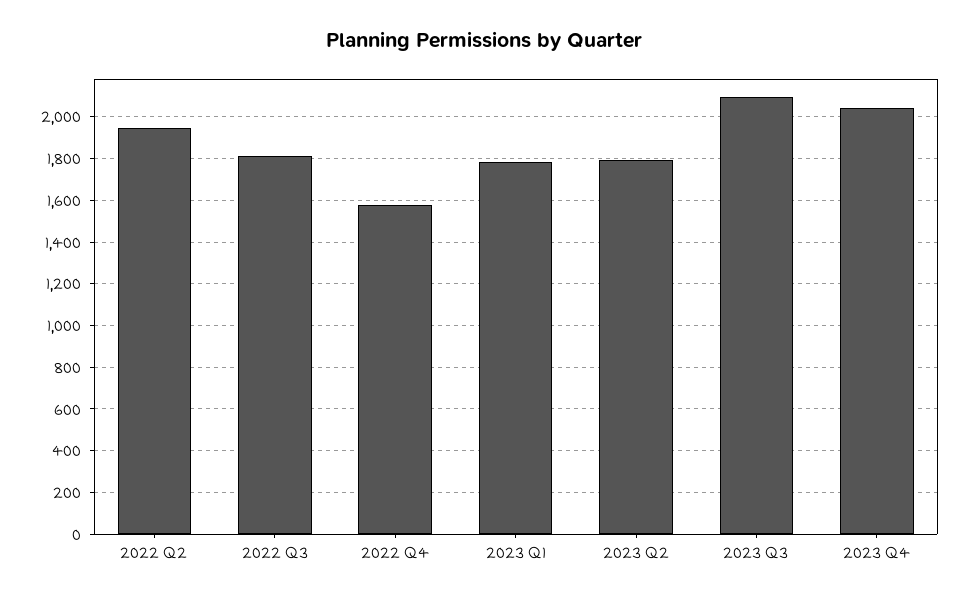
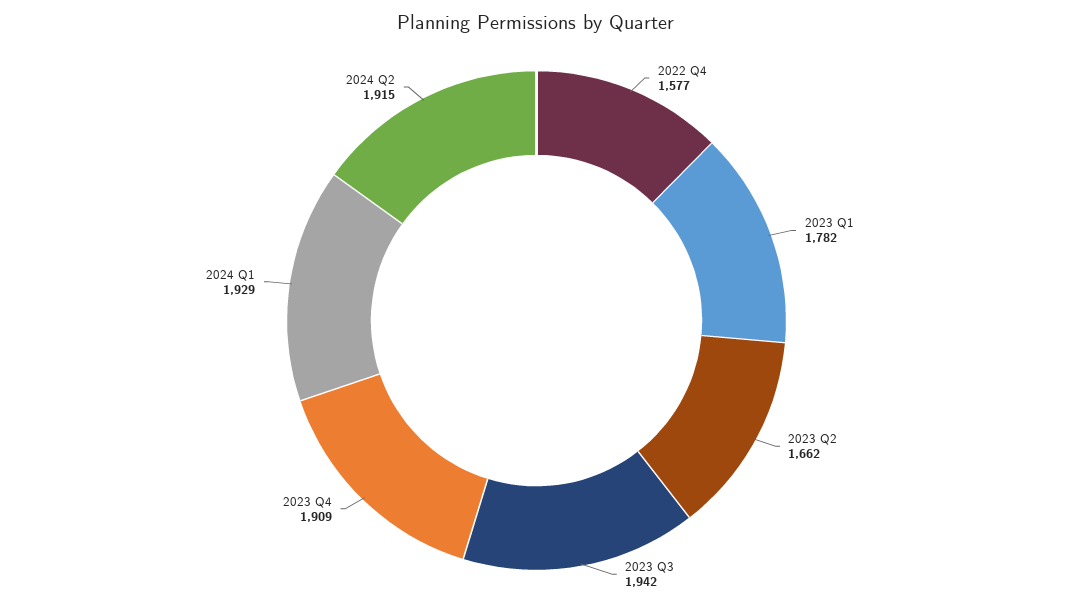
2022 Q2: 1950 -> none
2022 Q3: 1800 -> none
2023 Q2: 1800 -> 1662
2023 Q3: 2100 -> 1942
2023 Q4: 2050 -> 1909
2024 Q1: none -> 1929
2024 Q2: none -> 1915

